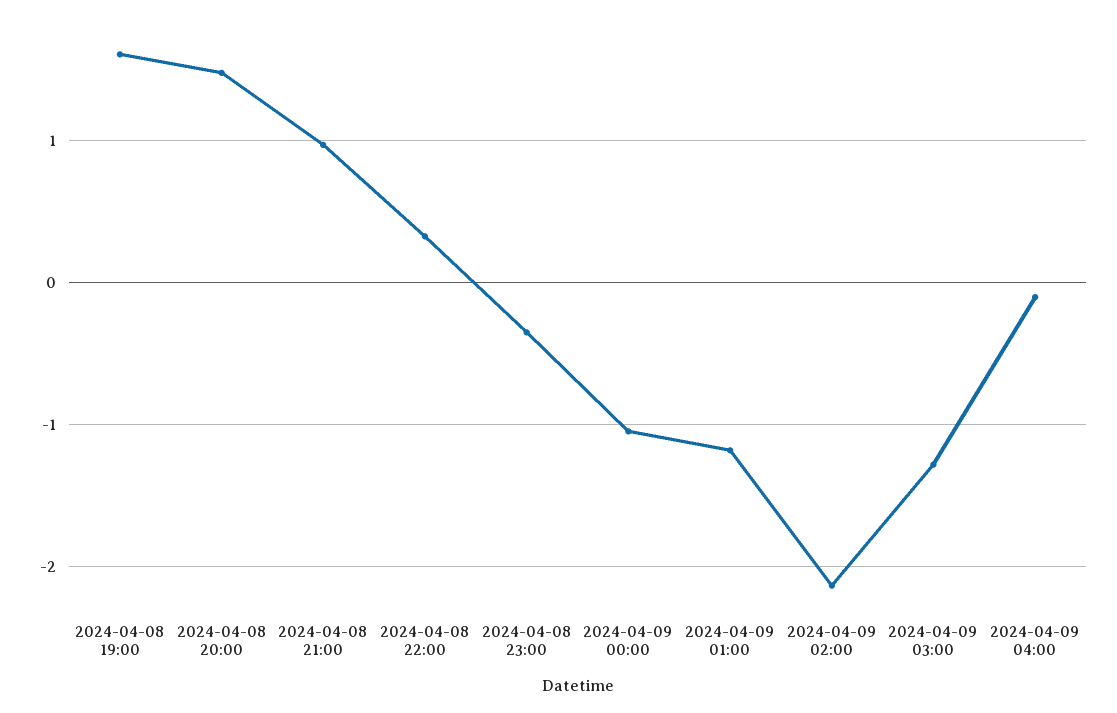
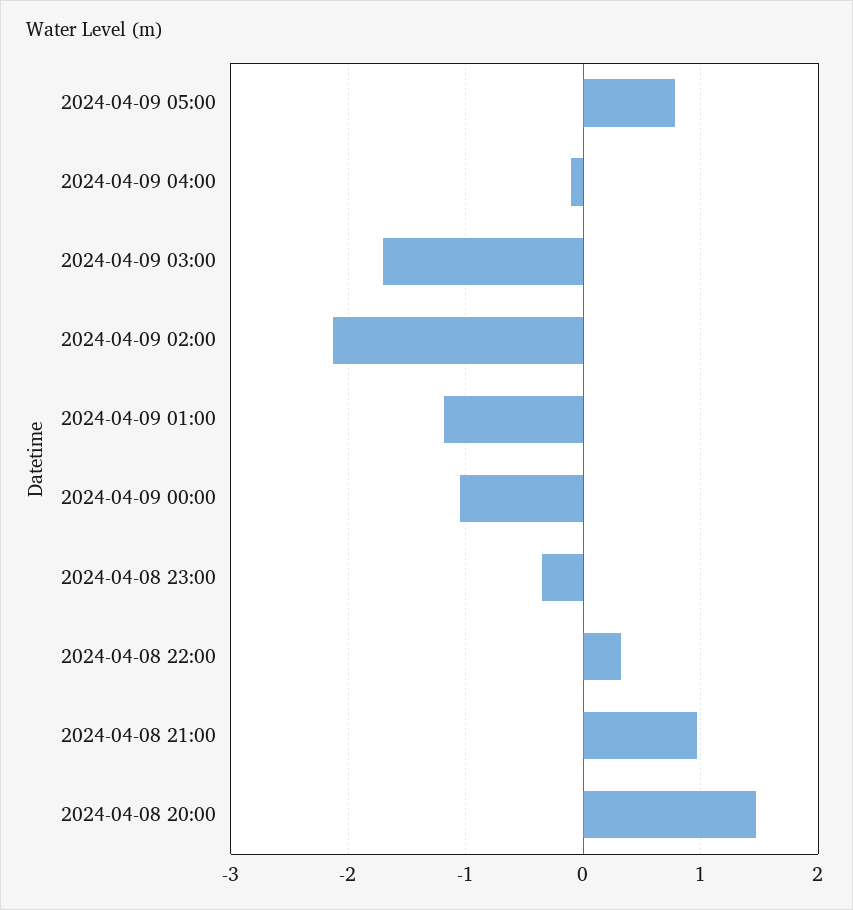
2024-04-08 19:00: 1.6 -> none
2024-04-09 03:00: -1.3 -> -1.7
2024-04-09 05:00: none -> 0.8

